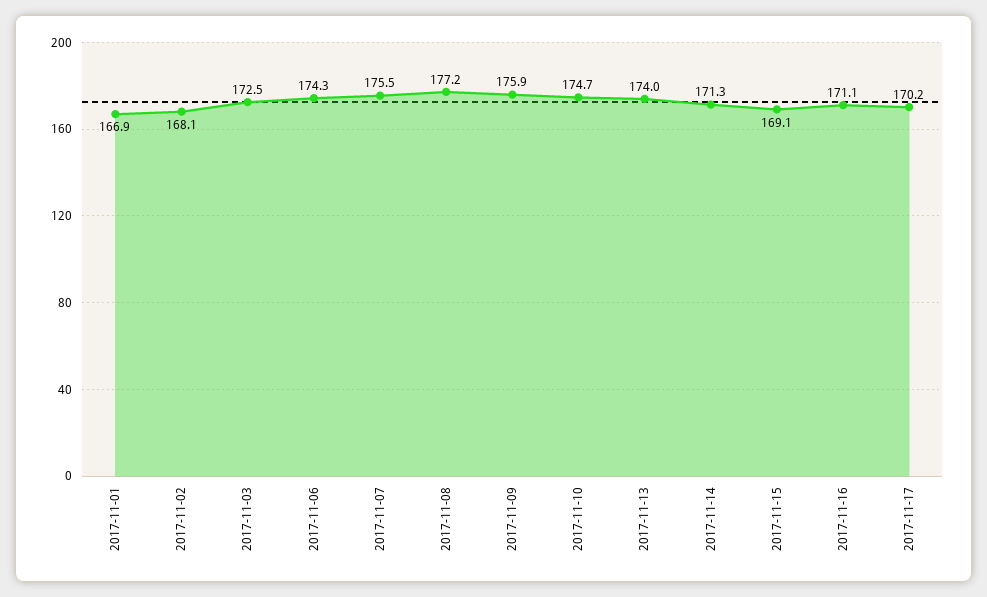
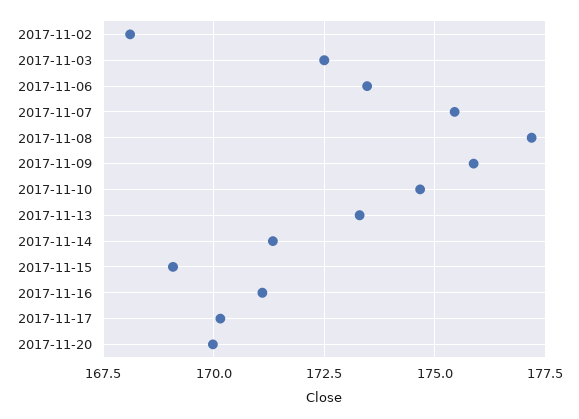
2017-11-01: 166.9 -> none
2017-11-06: 174.3 -> 173.5
2017-11-13: 174 -> 173.25
2017-11-20: none -> 170

